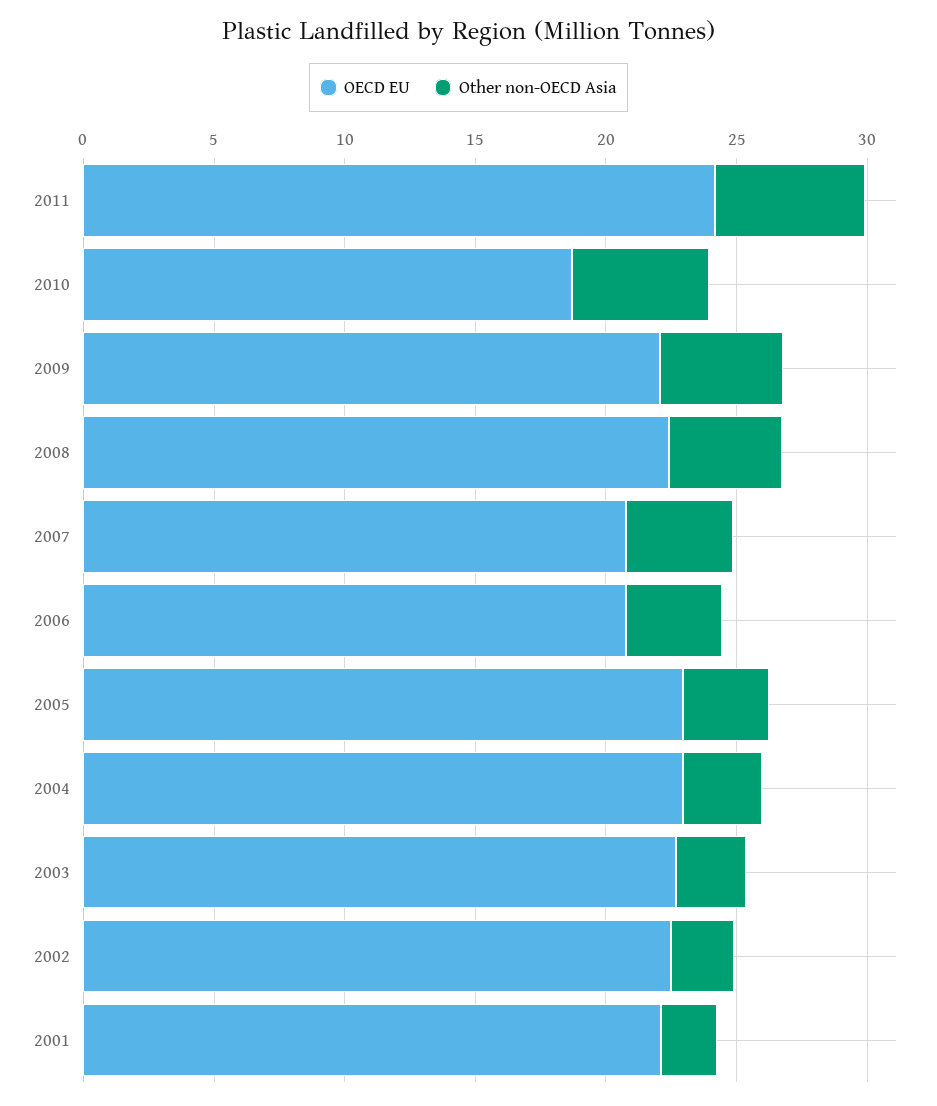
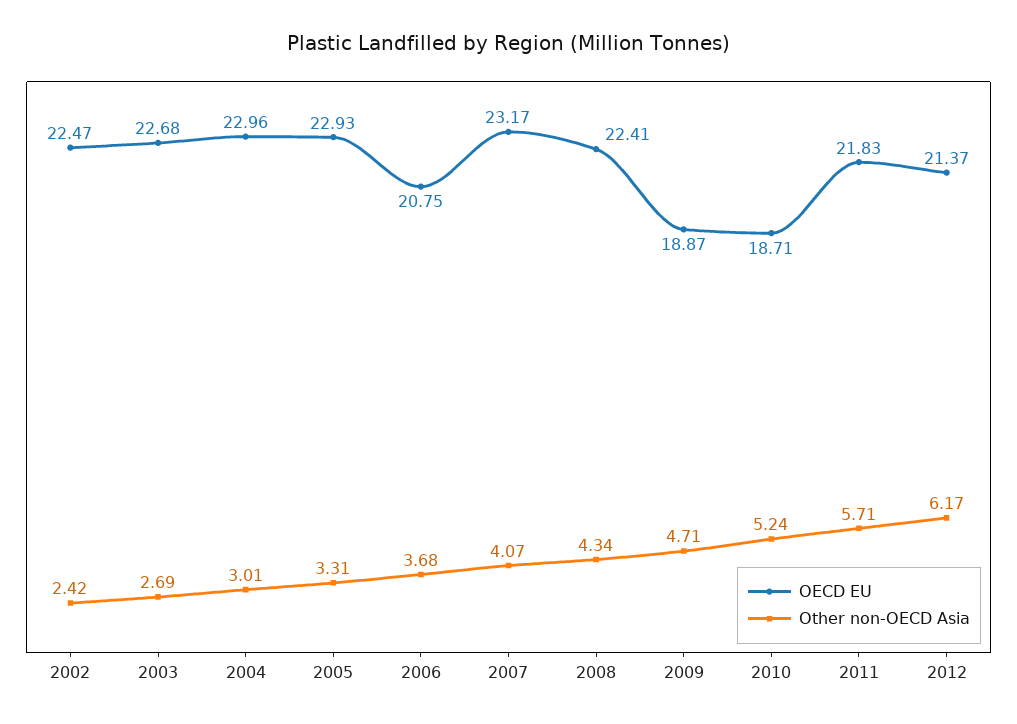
OECD EU, 2011: 24 -> 21.83
OECD EU, 2009: 22 -> 18.87
OECD EU, 2007: 21 -> 23.17
OECD EU, 2001: 22 -> none
Other non-OECD Asia, 2001: 2 -> none
OECD EU, 2012: none -> 21.37
Other non-OECD Asia, 2012: none -> 6.17

